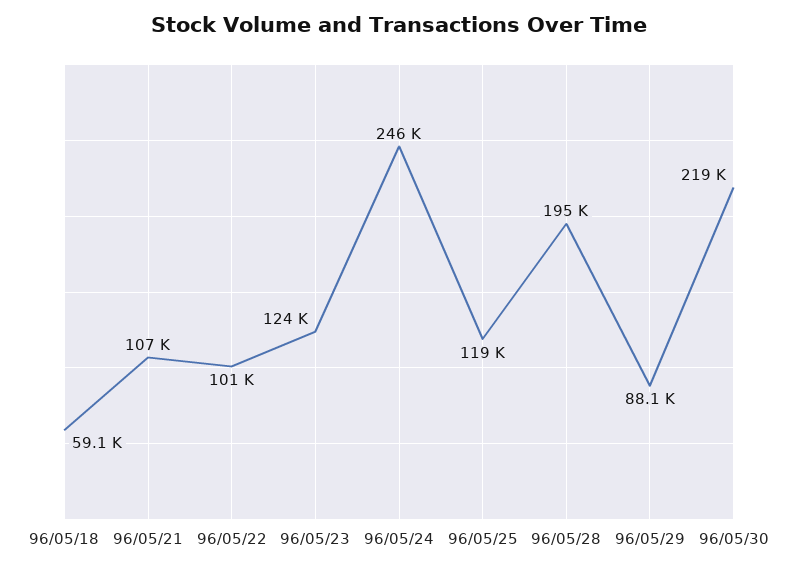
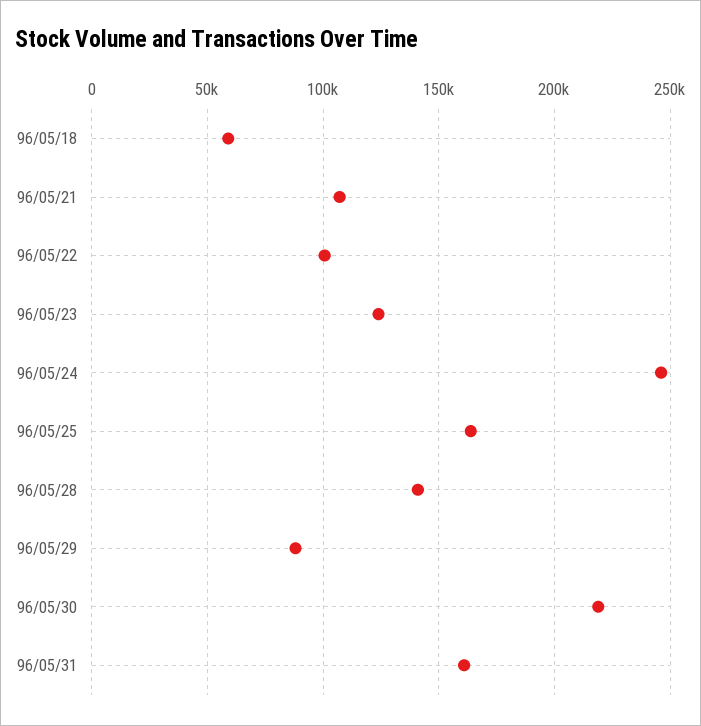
96/05/25: 119000 -> 165000
96/05/28: 195000 -> 140000
96/05/31: none -> 160000

